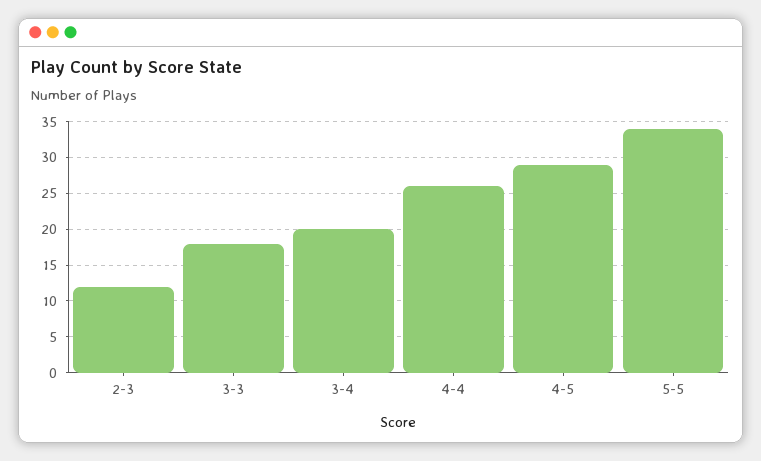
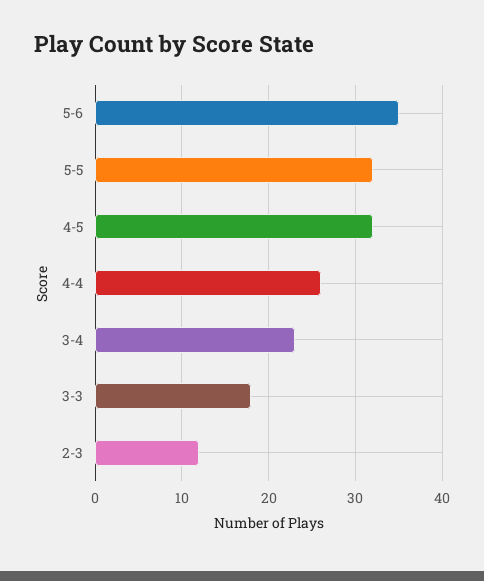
3-4: 20 -> 23
4-5: 29 -> 32
5-5: 34 -> 32
5-6: none -> 35

